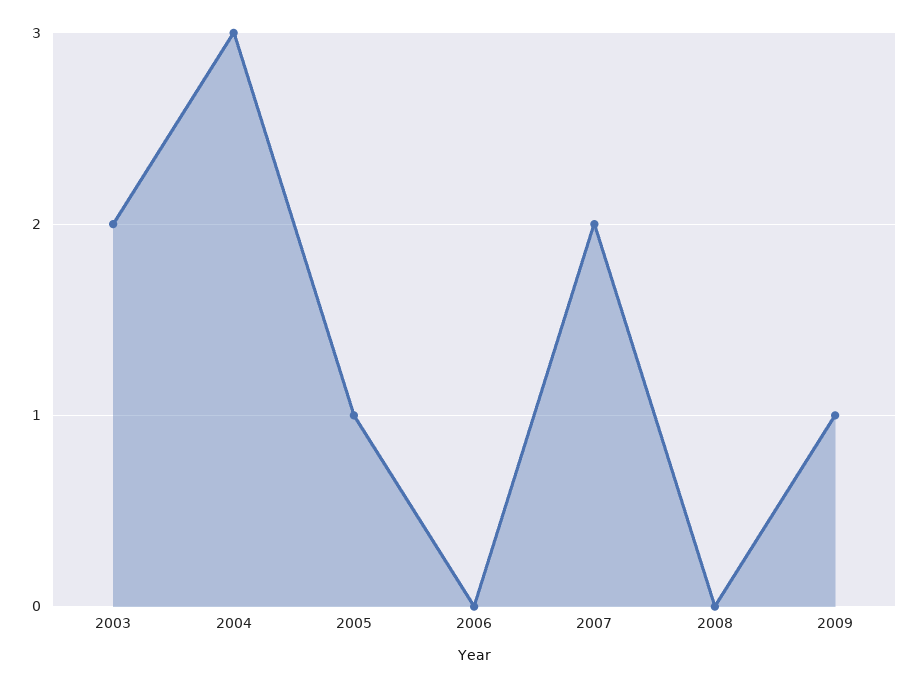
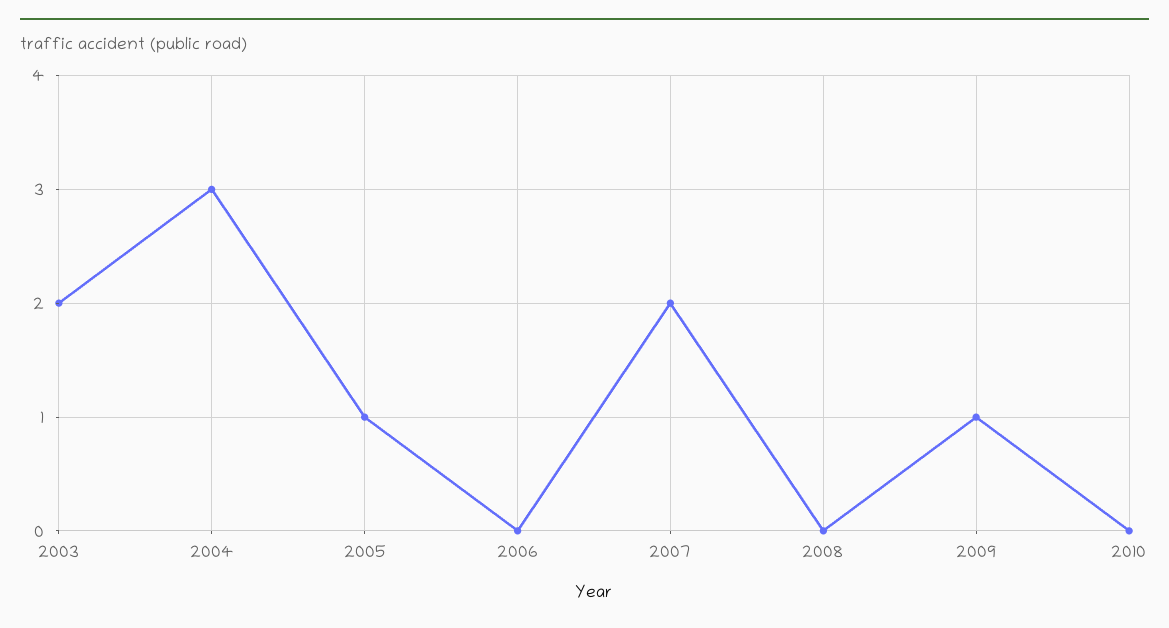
2010: none -> 0

